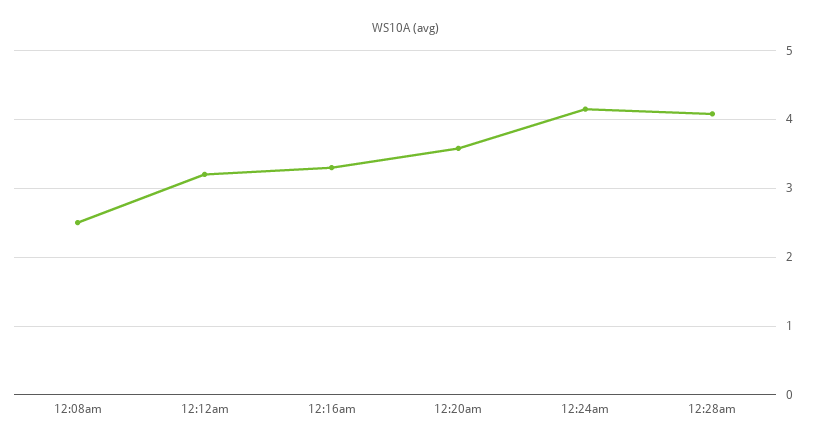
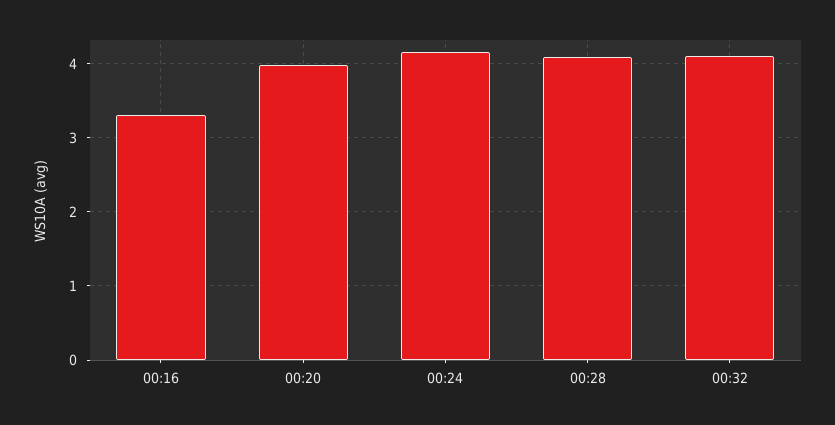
12:08am: 2.5 -> none
12:12am: 3.2 -> none
12:20am: 3.6 -> 4
00:32: none -> 4.1

